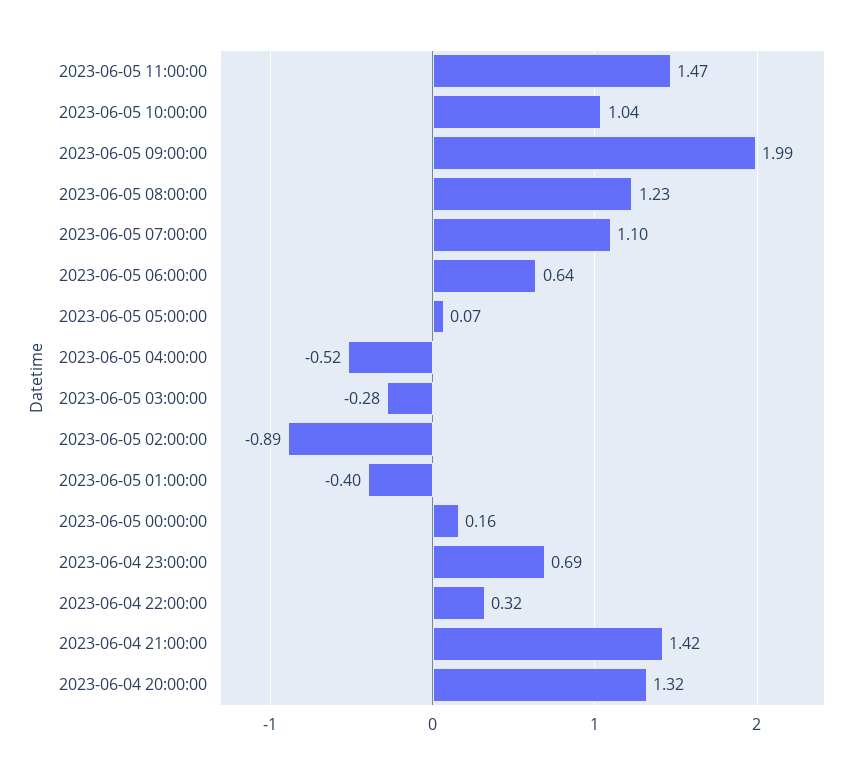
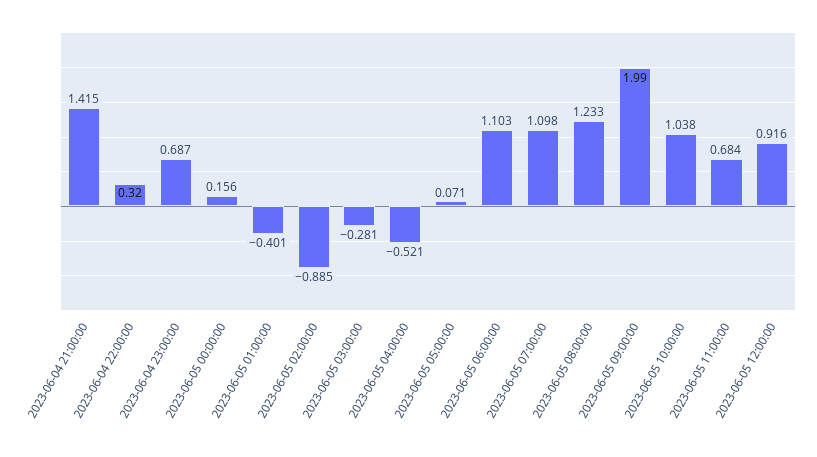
2023-06-05 11:00:00: 1.47 -> 0.684
2023-06-05 06:00:00: 0.64 -> 1.103
2023-06-04 20:00:00: 1.32 -> none
2023-06-05 12:00:00: none -> 0.916

